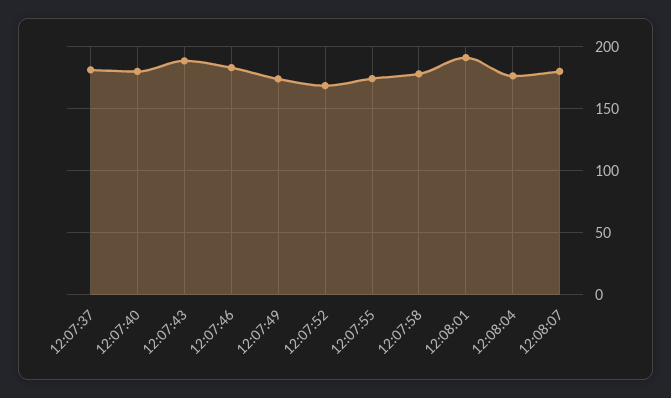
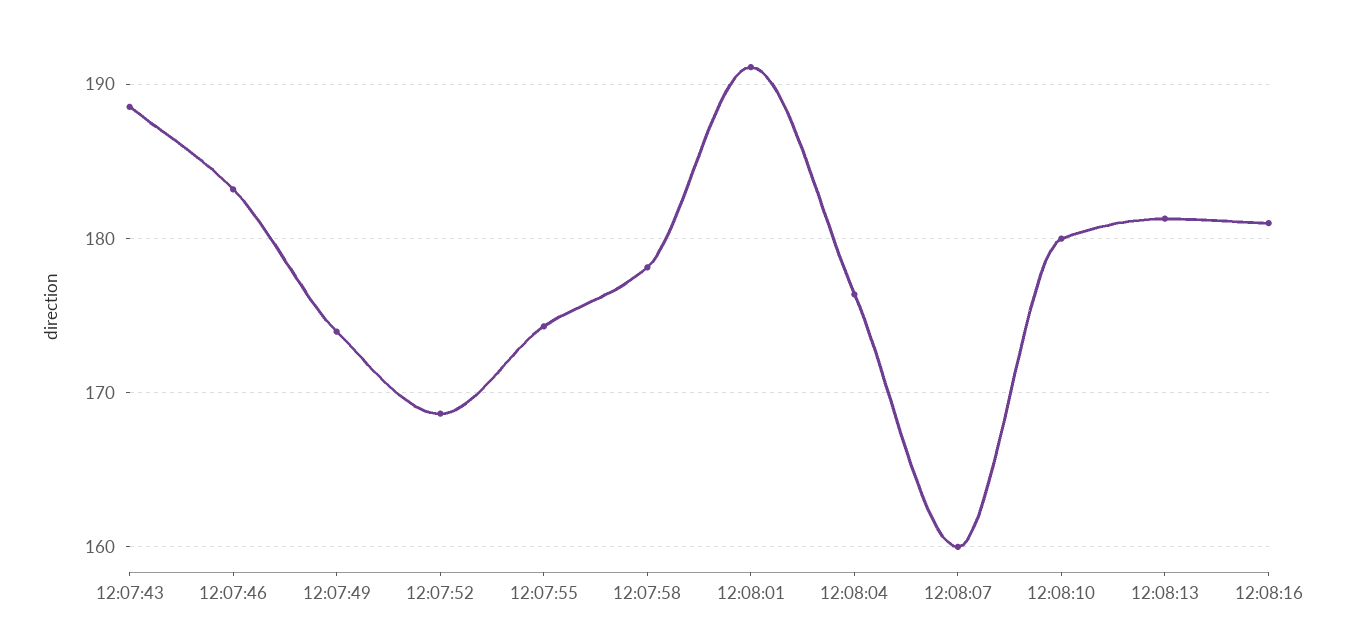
12:07:37: 180 -> none
12:07:40: 180 -> none
12:08:07: 180 -> 160
12:08:10: none -> 180
12:08:13: none -> 181
12:08:16: none -> 181

